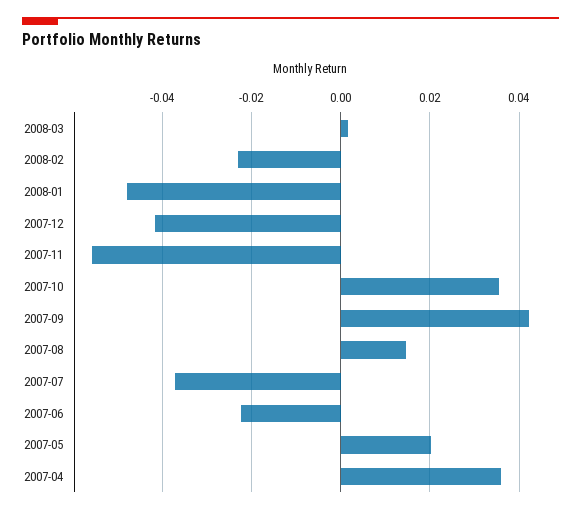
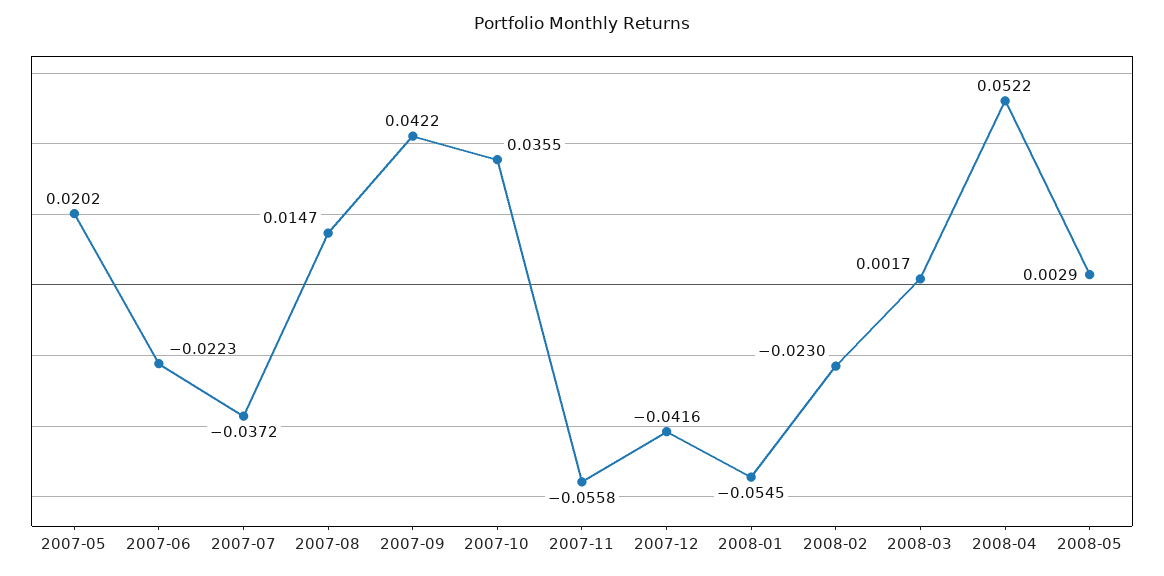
2008-01: -0.048 -> -0.0545
2007-04: 0.036 -> none
2008-04: none -> 0.0522
2008-05: none -> 0.0029

